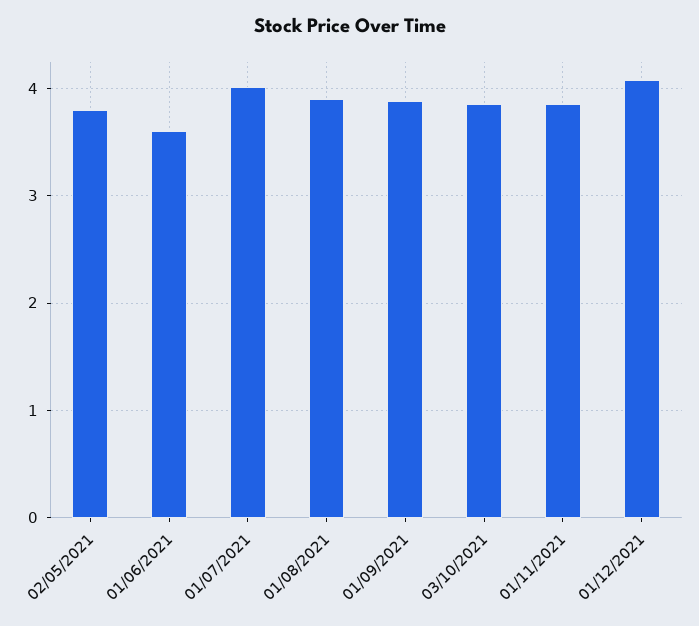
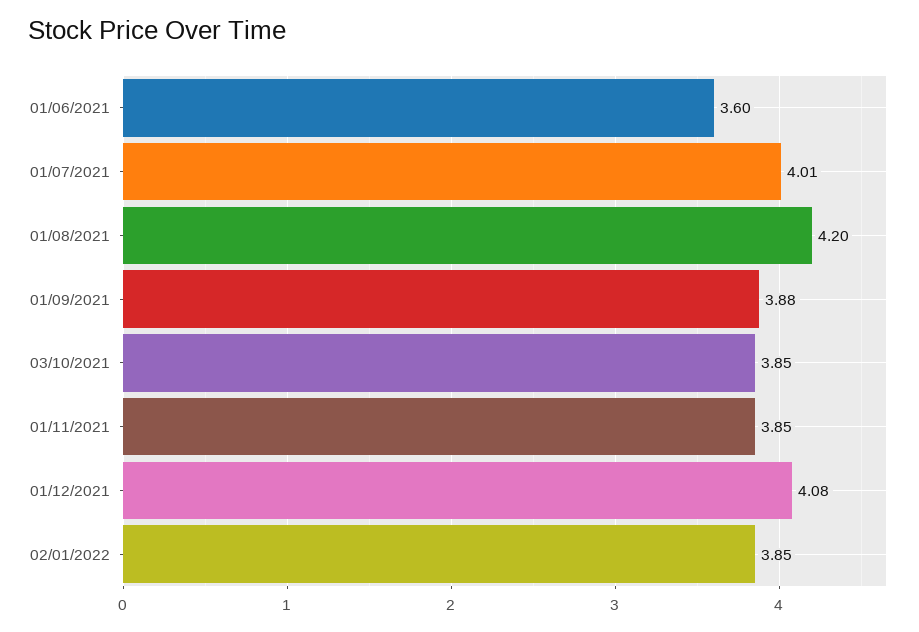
02/05/2021: 3.8 -> none
01/08/2021: 3.9 -> 4.2
02/01/2022: none -> 3.85

